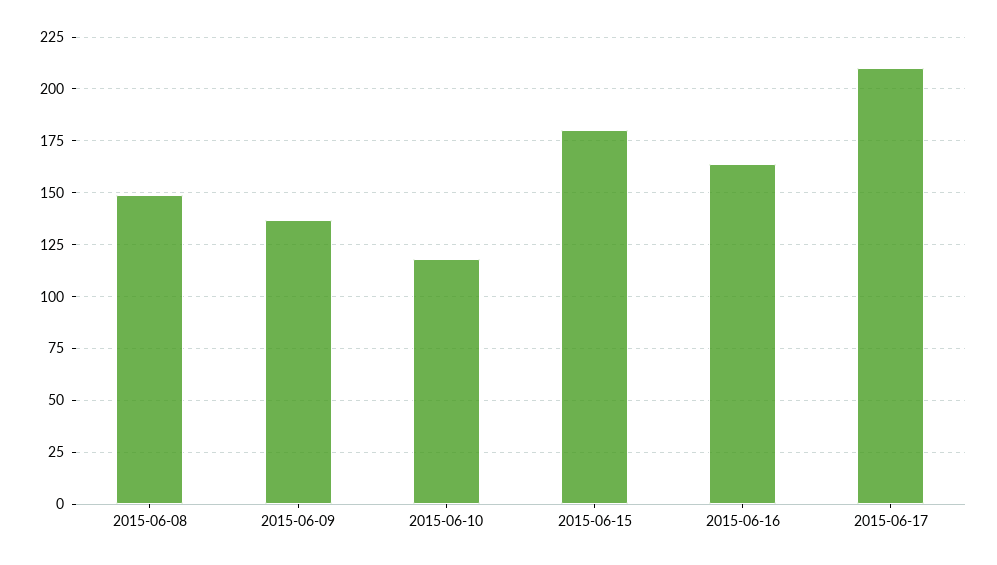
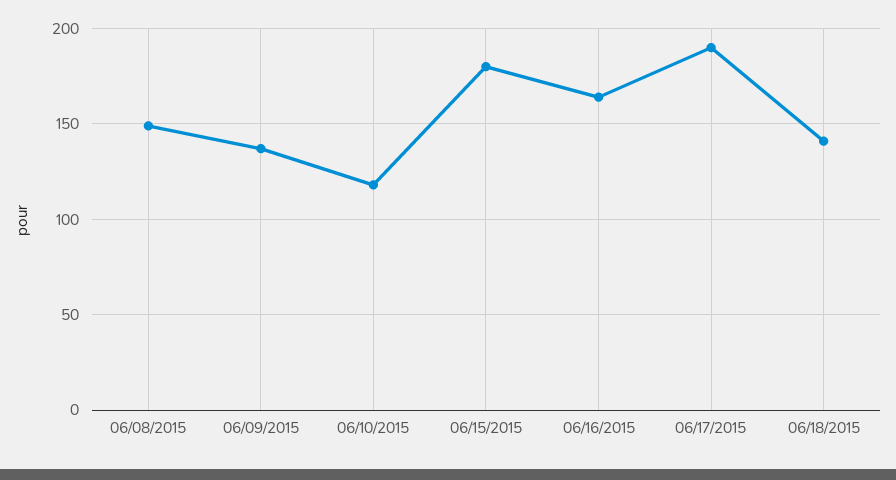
2015-06-17: 210 -> 190
06/18/2015: none -> 140

